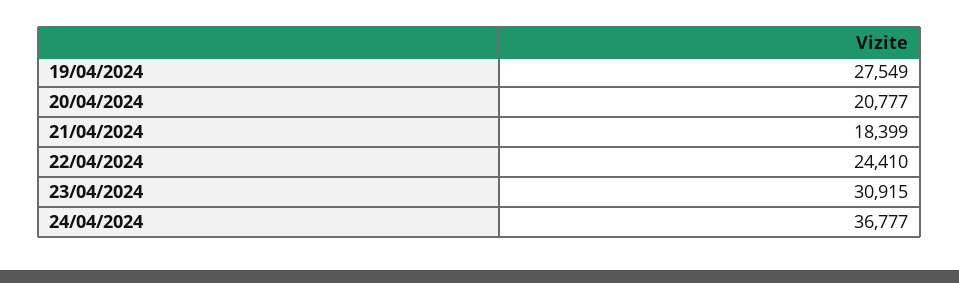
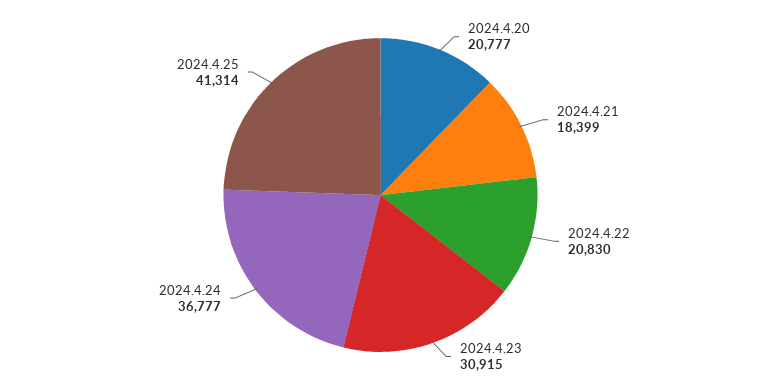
19/04/2024: 27549 -> none
22/04/2024: 24410 -> 20830
2024.4.25: none -> 41314

